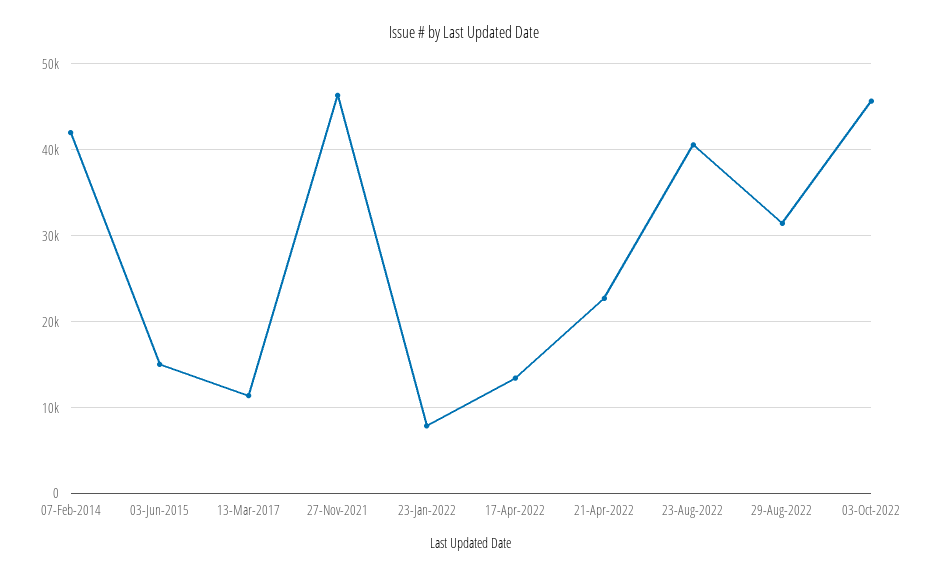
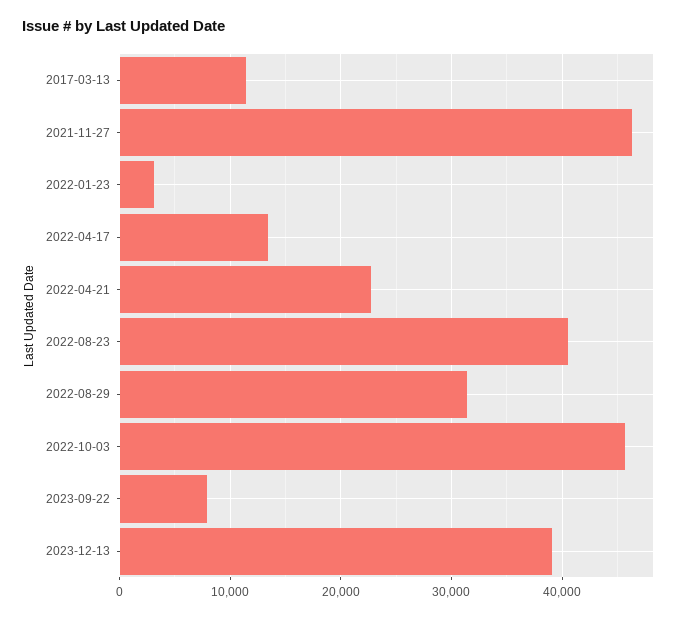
07-Feb-2014: 42000 -> none
03-Jun-2015: 15000 -> none
23-Jan-2022: 8000 -> 3000
2023-09-22: none -> 8000
2023-12-13: none -> 39000

